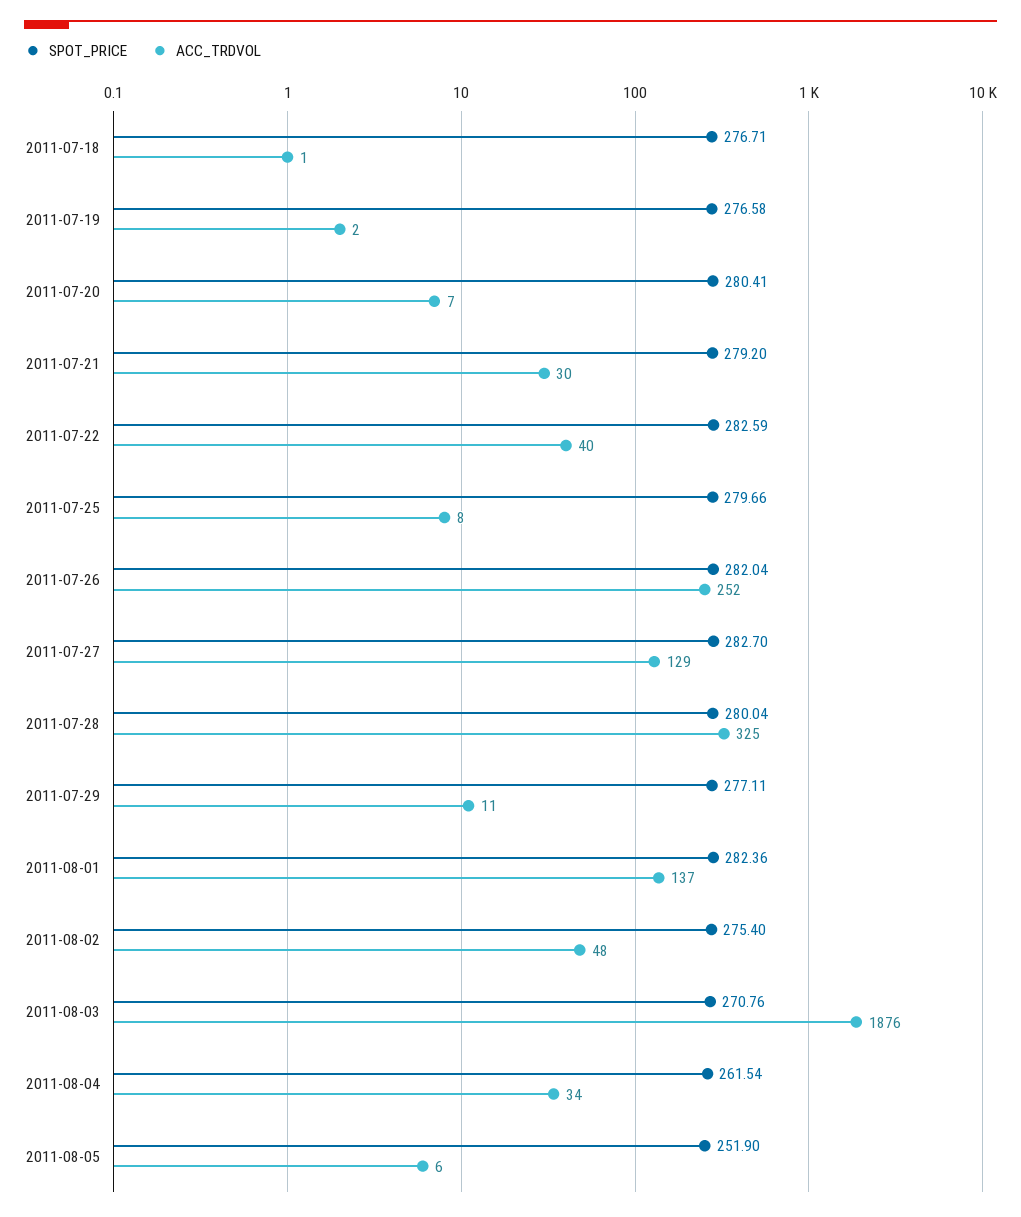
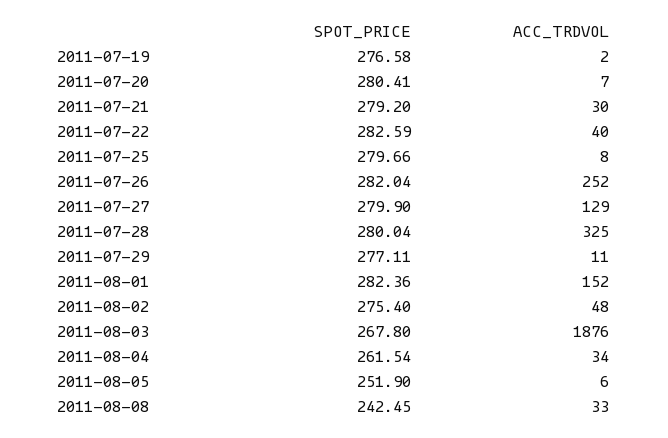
SPOT_PRICE, 2011-07-18: 276.71 -> none
ACC_TRDVOL, 2011-07-18: 1 -> none
SPOT_PRICE, 2011-07-27: 282.7 -> 279.9
ACC_TRDVOL, 2011-08-01: 137 -> 152
SPOT_PRICE, 2011-08-03: 270.76 -> 267.8
SPOT_PRICE, 2011-08-08: none -> 242.45
ACC_TRDVOL, 2011-08-08: none -> 33

